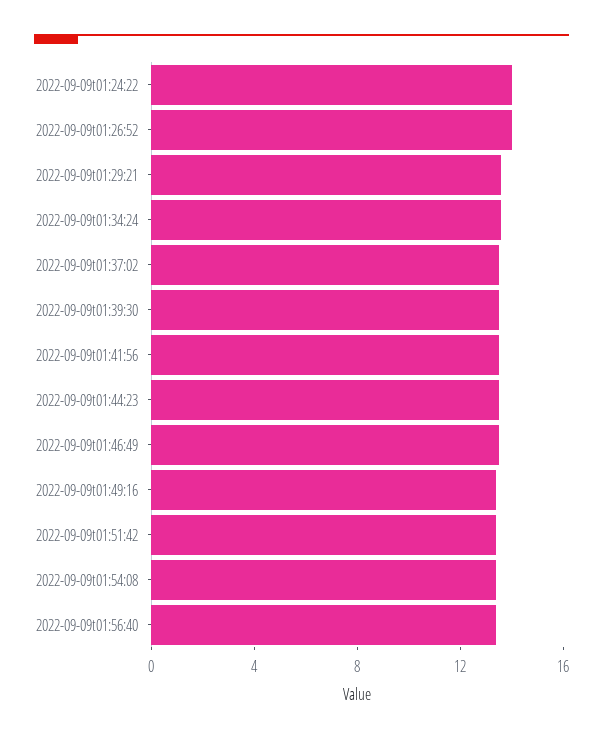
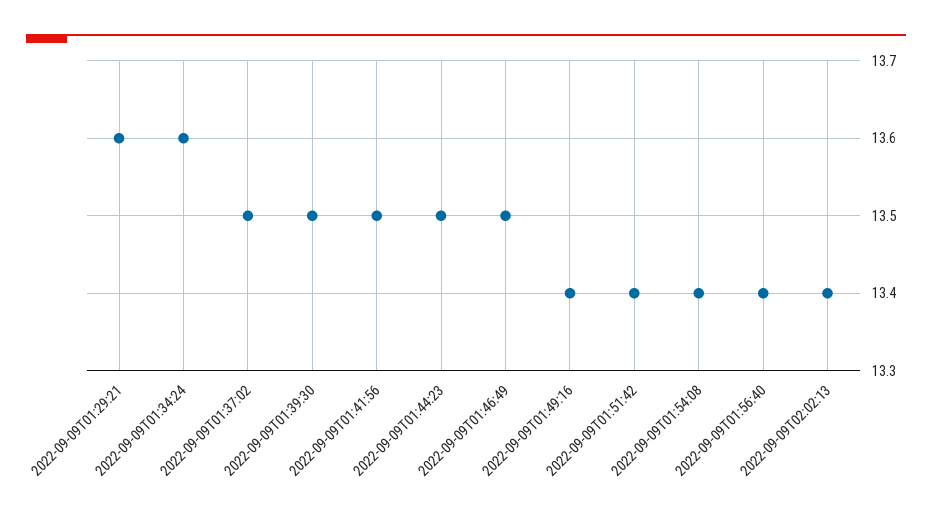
2022-09-09t01:24:22: 14 -> none
2022-09-09t01:26:52: 14 -> none
2022-09-09T02:02:13: none -> 13.4

